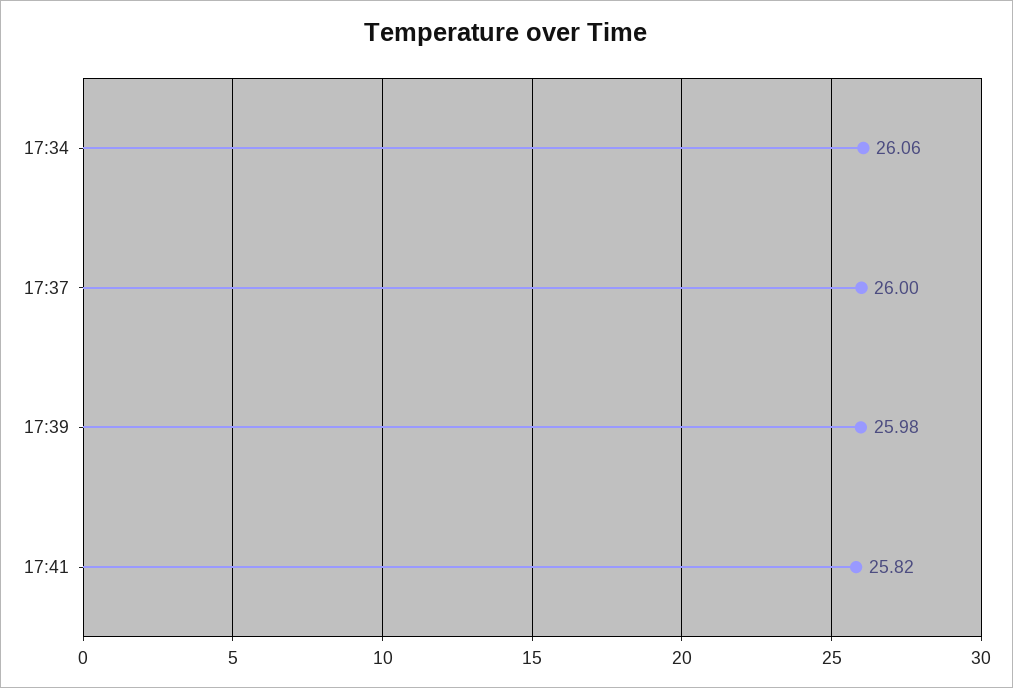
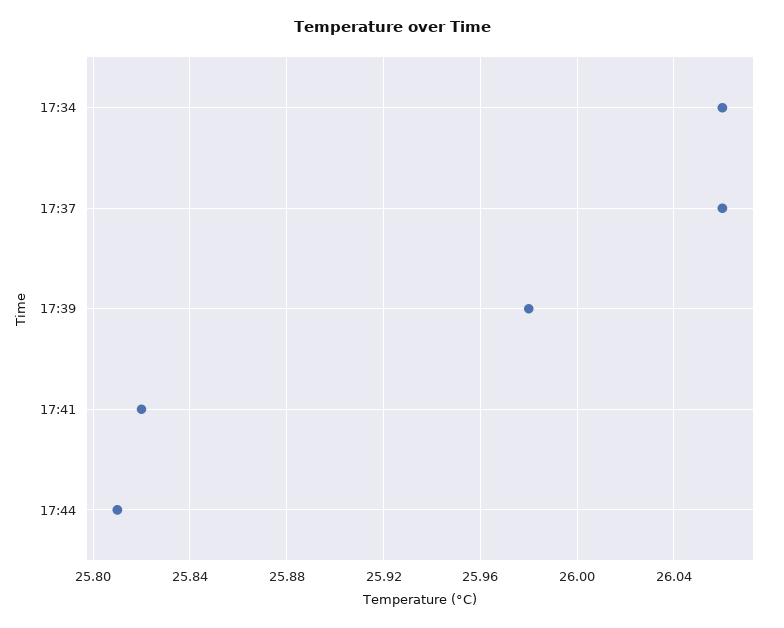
17:37: 26 -> 26.06
17:44: none -> 25.81

